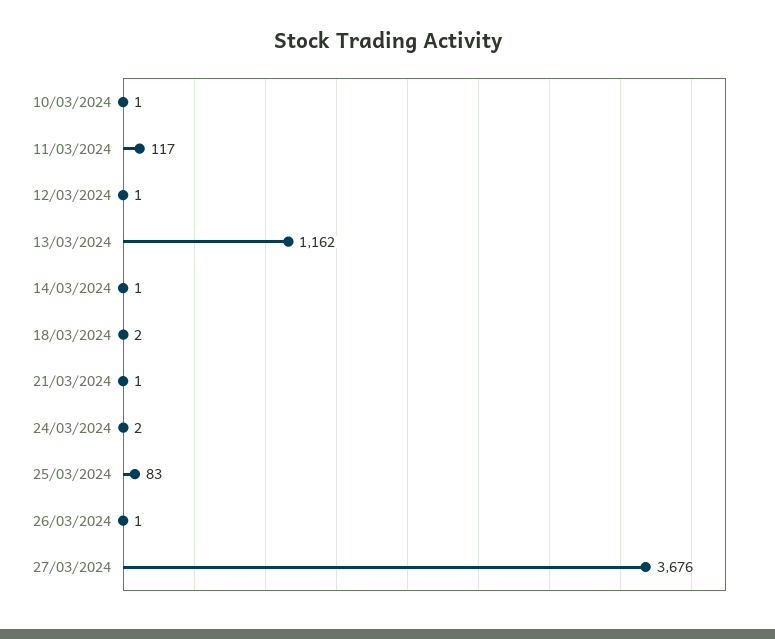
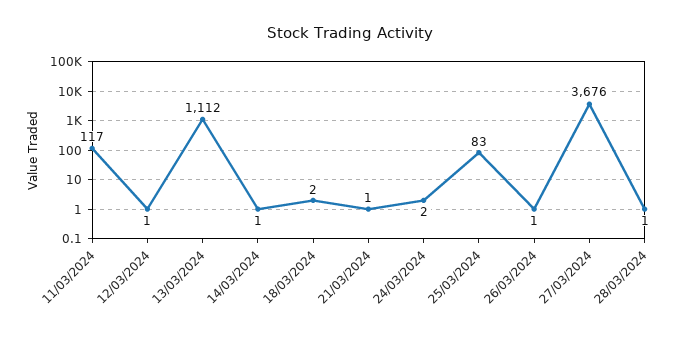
10/03/2024: 1 -> none
13/03/2024: 1162 -> 1112
28/03/2024: none -> 1

